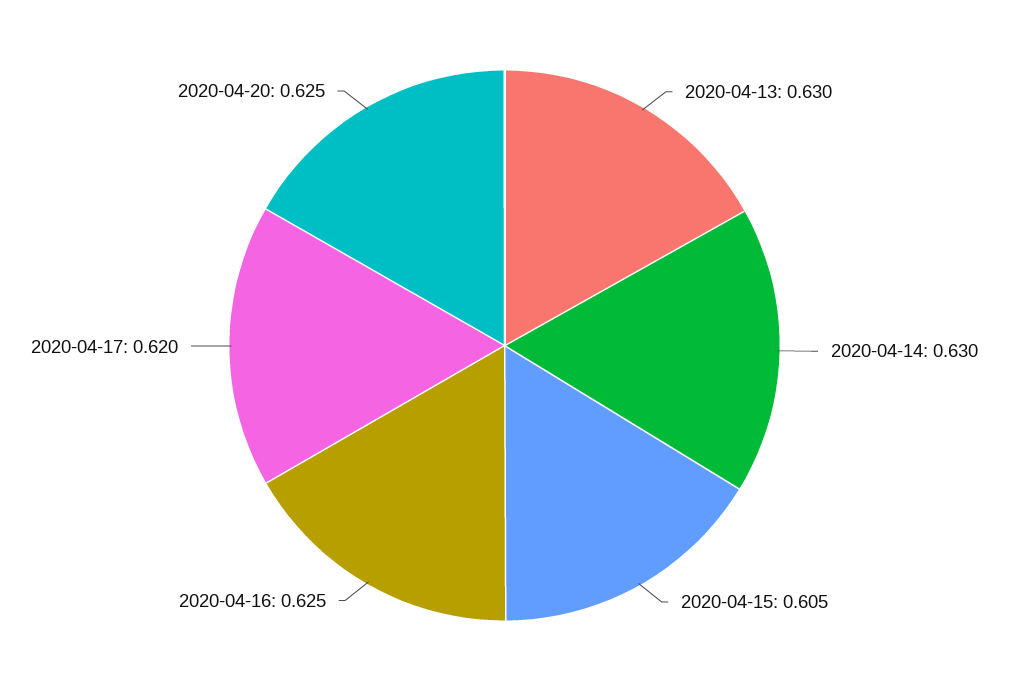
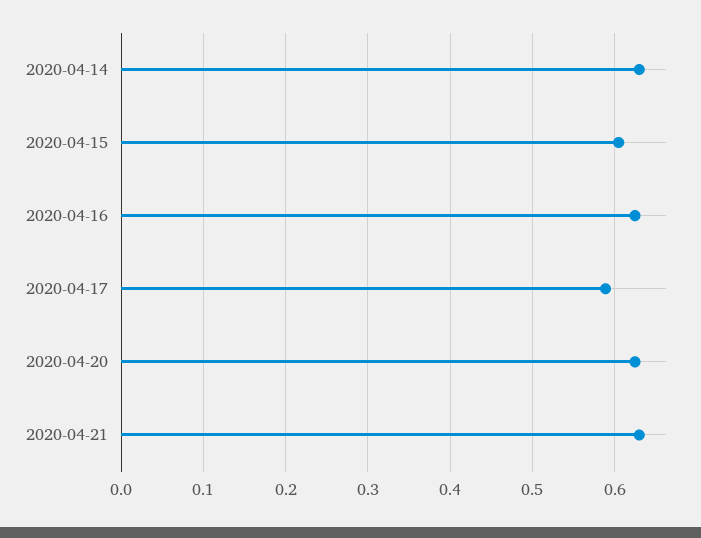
2020-04-13: 0.63 -> none
2020-04-17: 0.62 -> 0.59
2020-04-21: none -> 0.63

